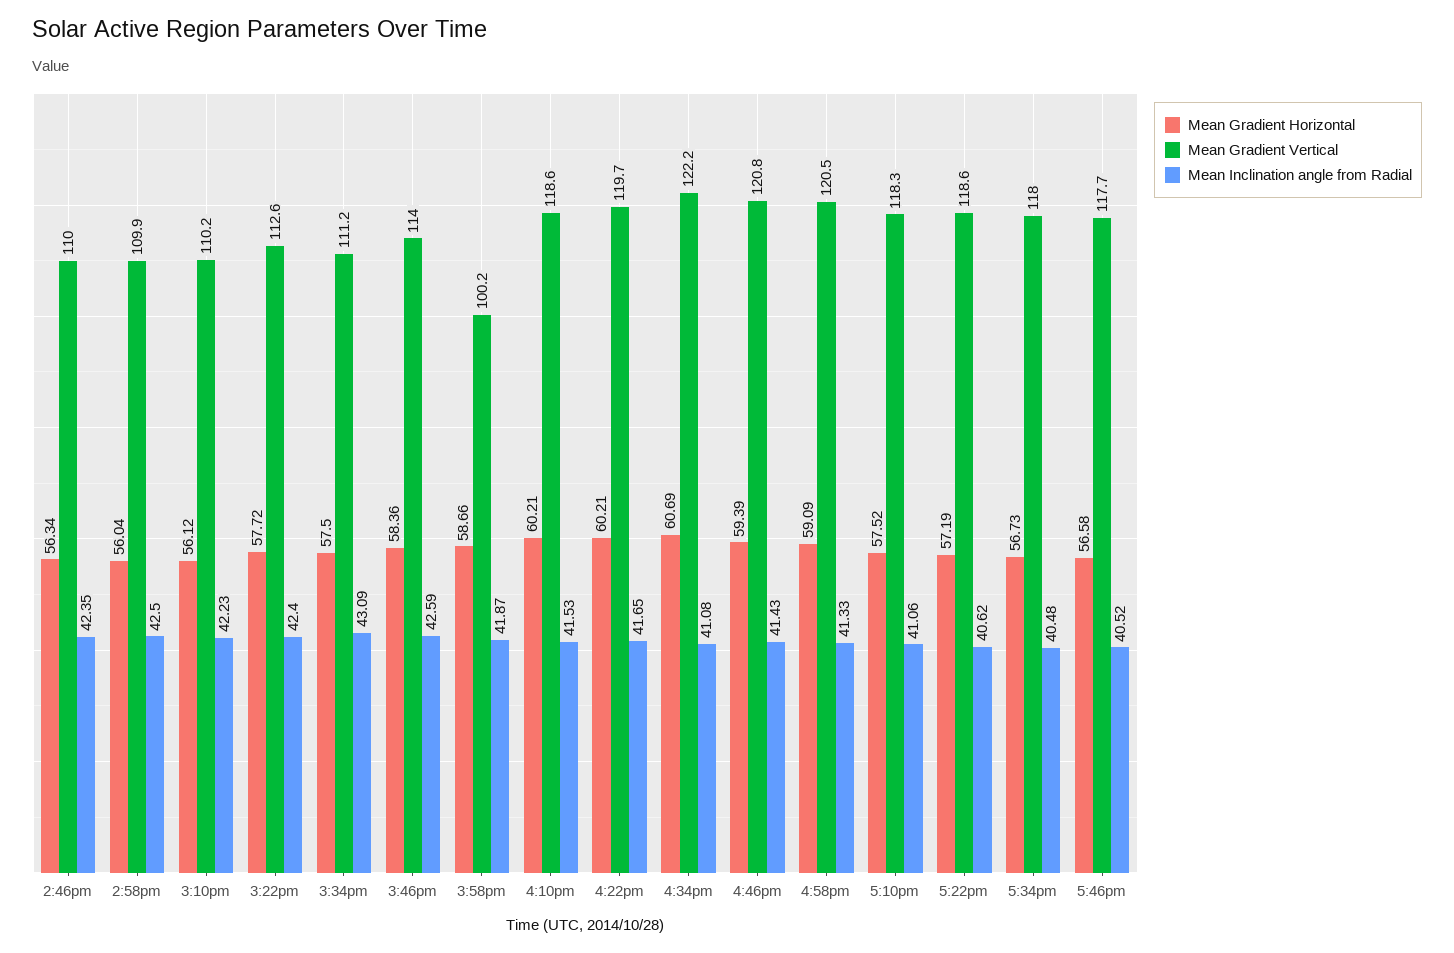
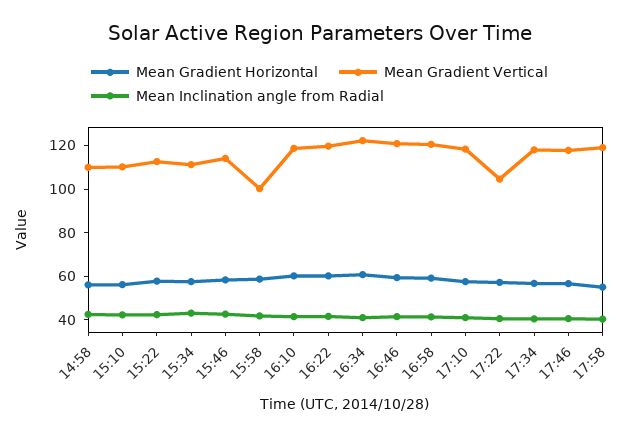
Mean Gradient Horizontal, 2:46pm: 56.34 -> none
Mean Gradient Vertical, 2:46pm: 110 -> none
Mean Inclination angle from Radial, 2:46pm: 42.35 -> none
Mean Gradient Vertical, 5:22pm: 118.6 -> 105
Mean Gradient Horizontal, 17:58: none -> 55
Mean Gradient Vertical, 17:58: none -> 120
Mean Inclination angle from Radial, 17:58: none -> 40

